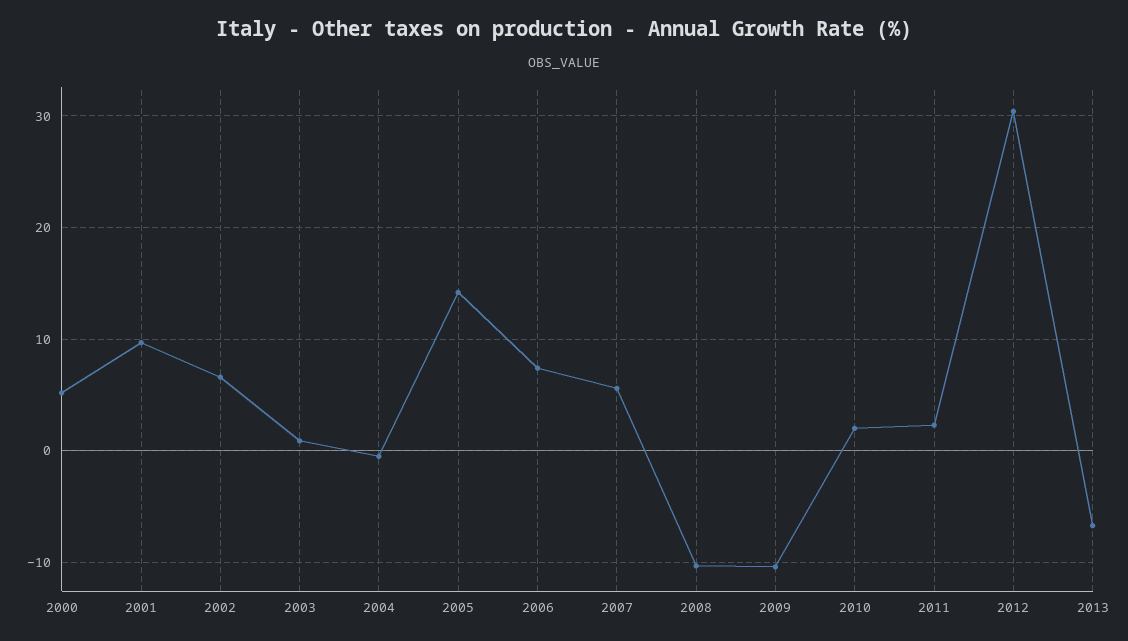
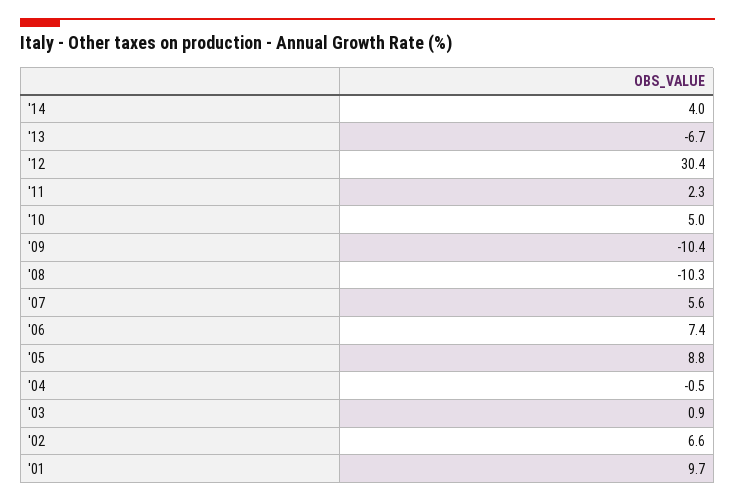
2000: 5 -> none
2005: 14 -> 8.8
2010: 2 -> 5
'14: none -> 4

